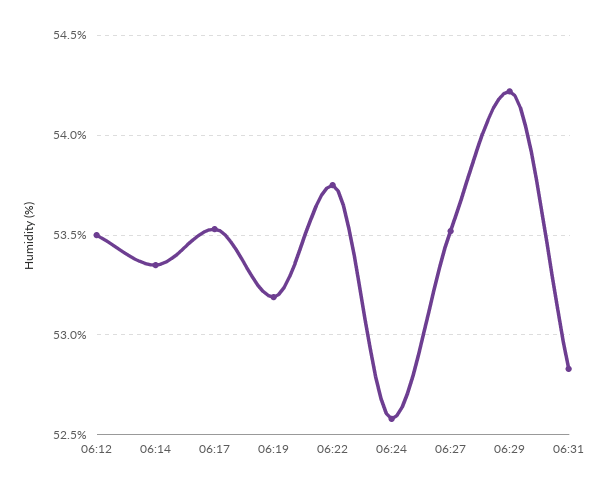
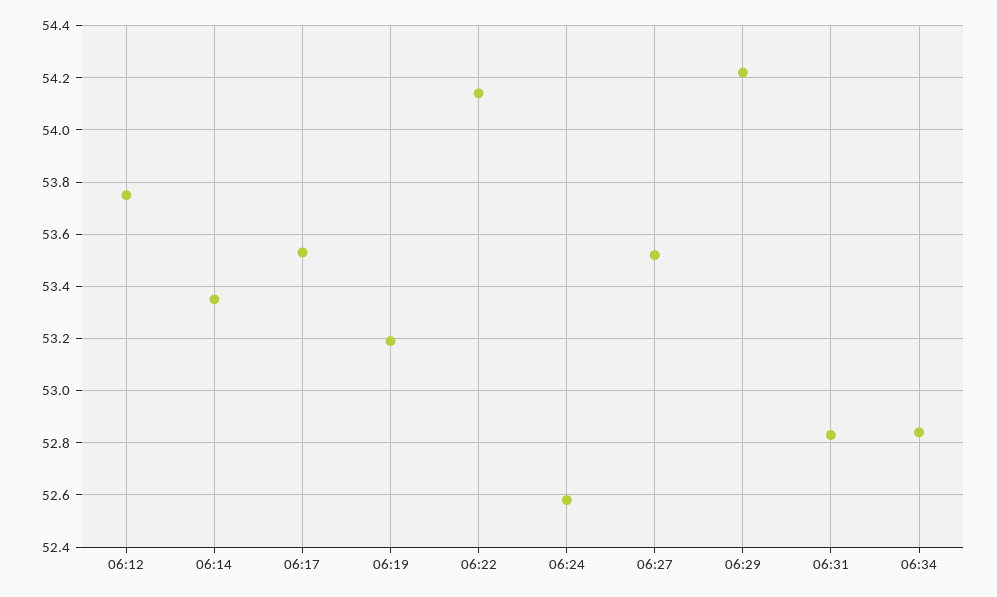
06:12: 53.5 -> 53.75
06:22: 53.75 -> 54.15
06:34: none -> 52.85

